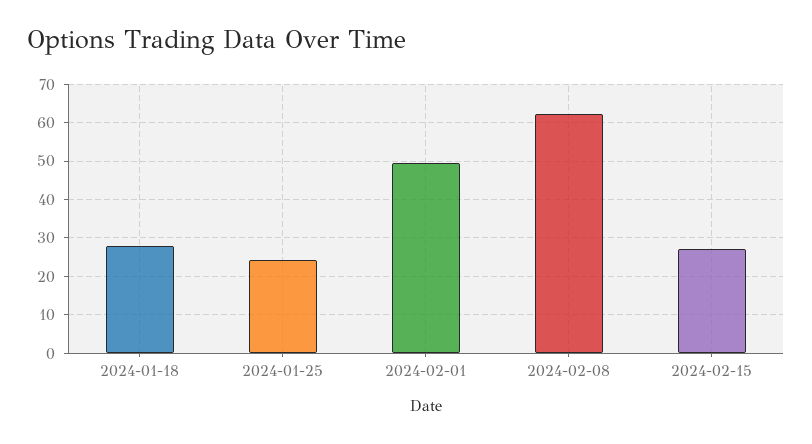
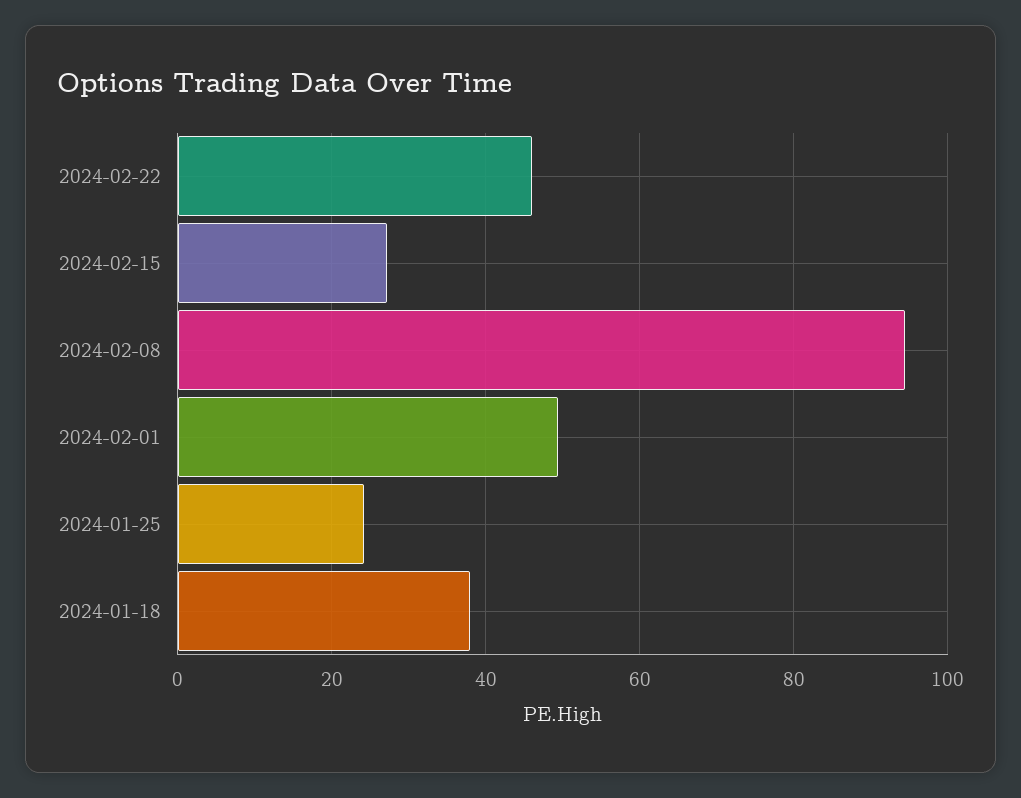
2024-01-18: 28 -> 38
2024-02-08: 62 -> 94
2024-02-22: none -> 46

